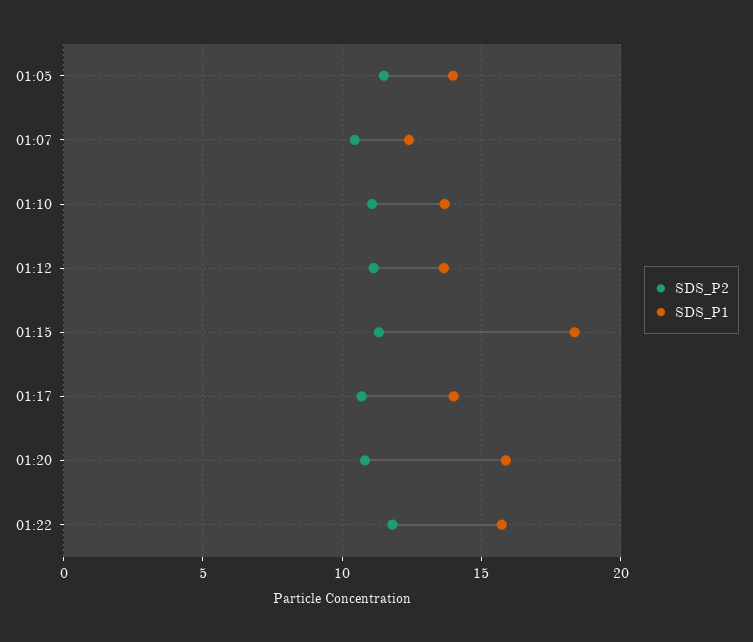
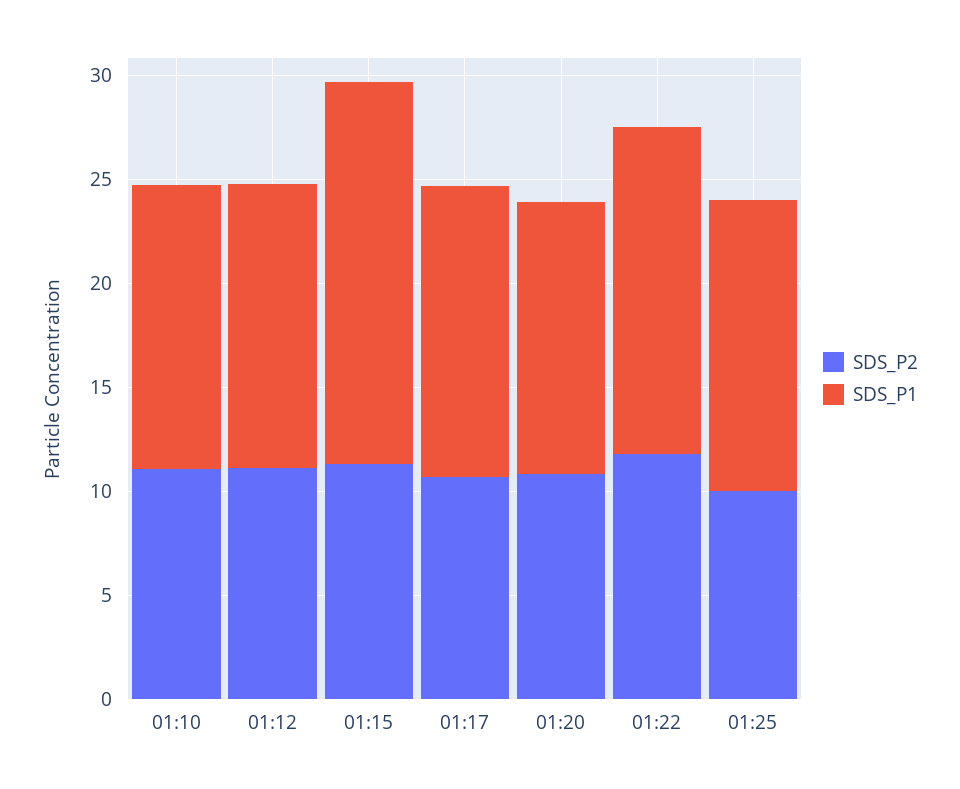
SDS_P2, 01:05: 11.5 -> none
SDS_P1, 01:05: 14 -> none
SDS_P2, 01:07: 10.5 -> none
SDS_P1, 01:07: 12.5 -> none
SDS_P1, 01:20: 16 -> 13
SDS_P2, 01:25: none -> 10
SDS_P1, 01:25: none -> 14

